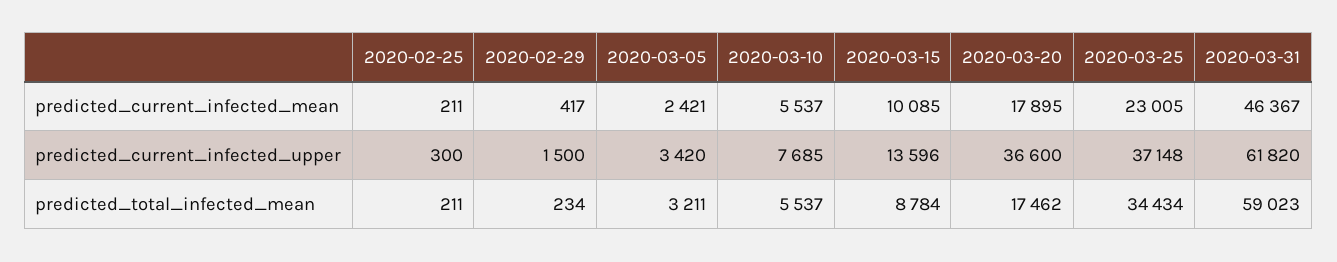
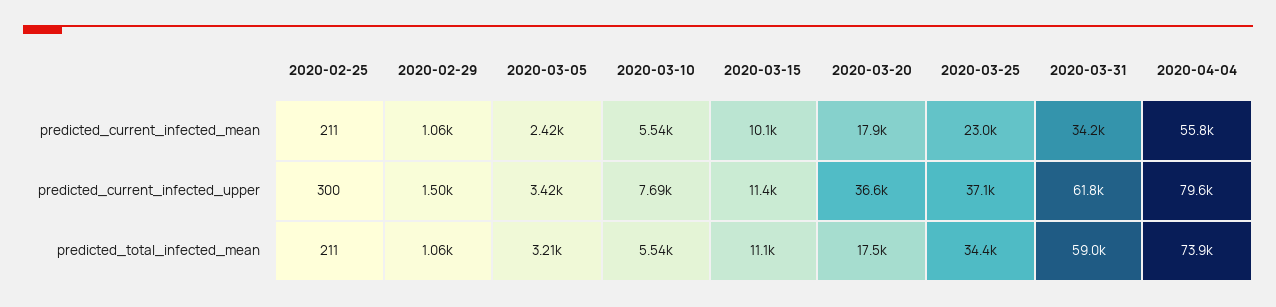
2020-02-29, predicted_current_infected_mean: 417 -> 1060
2020-03-31, predicted_current_infected_mean: 46367 -> 34200
2020-03-15, predicted_current_infected_upper: 13596 -> 11400
2020-02-29, predicted_total_infected_mean: 234 -> 1060
2020-03-15, predicted_total_infected_mean: 8784 -> 11100
2020-04-04, predicted_current_infected_mean: none -> 55800
2020-04-04, predicted_current_infected_upper: none -> 79600
2020-04-04, predicted_total_infected_mean: none -> 73900

